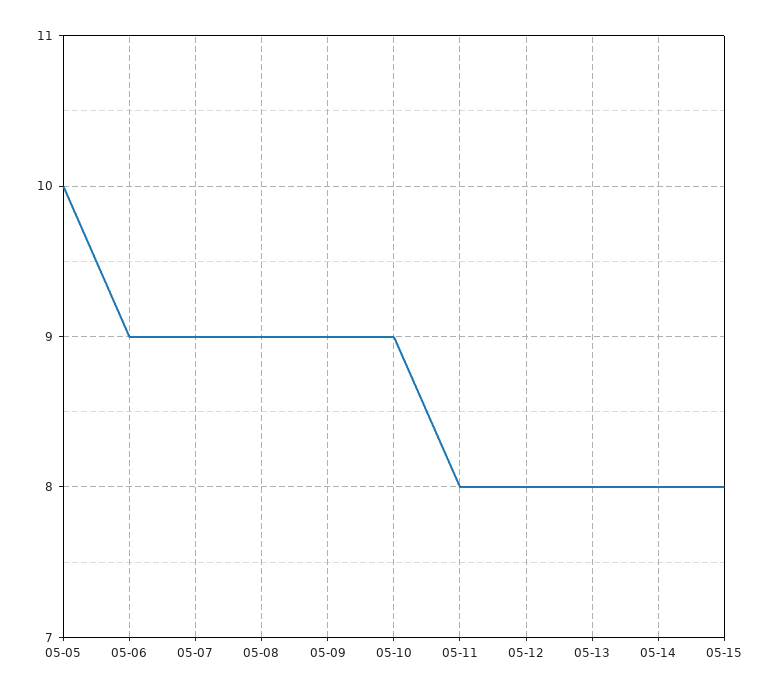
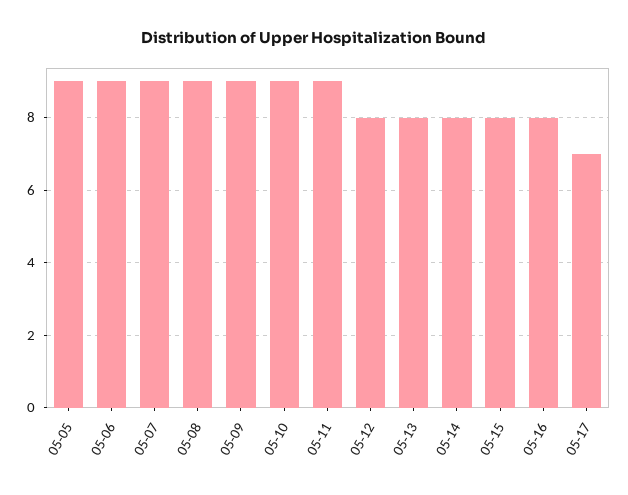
05-05: 10 -> 9
05-11: 8 -> 9
05-16: none -> 8
05-17: none -> 7

